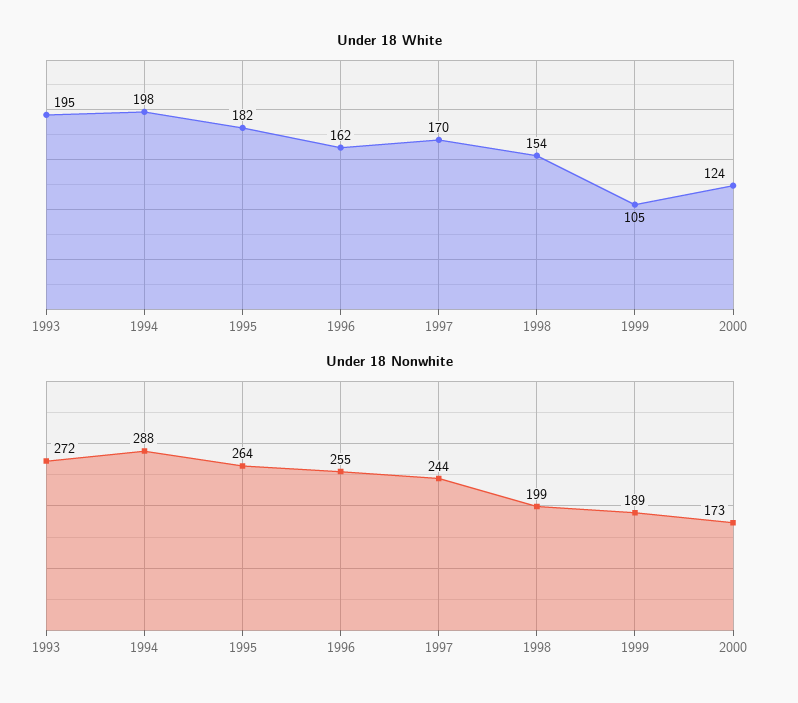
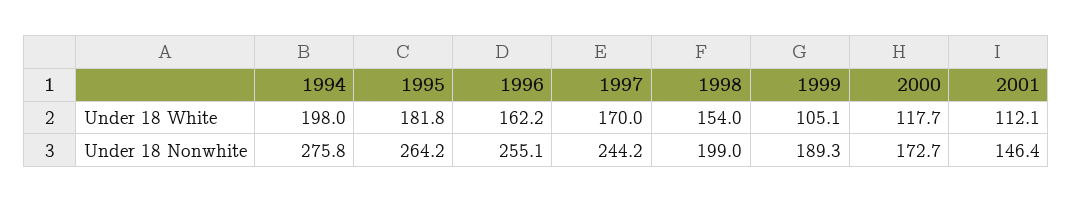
Under 18 White, 1993: 195 -> none
Under 18 White, 2000: 124 -> 117.7
Under 18 Nonwhite, 1993: 272 -> none
Under 18 Nonwhite, 1994: 288 -> 275.8
Under 18 White, 2001: none -> 112.1
Under 18 Nonwhite, 2001: none -> 146.4

